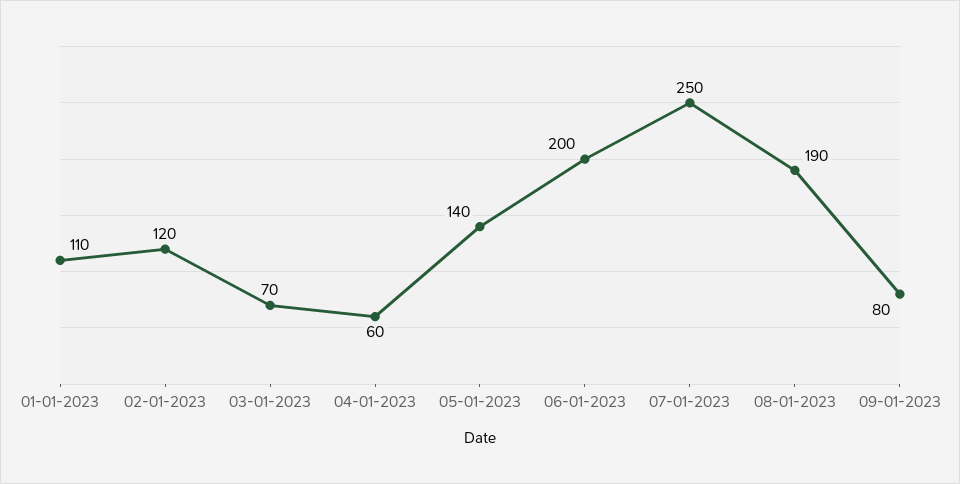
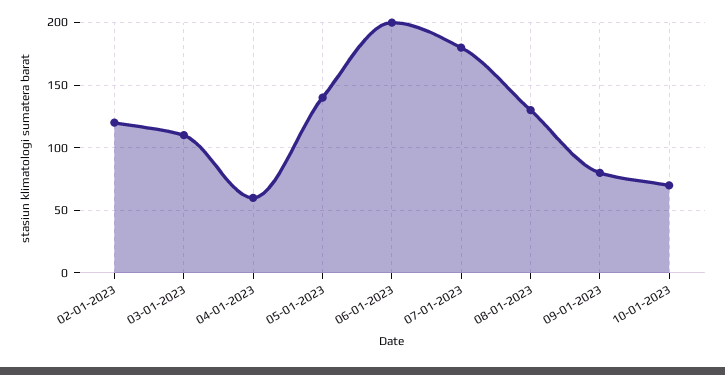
01-01-2023: 110 -> none
03-01-2023: 70 -> 110
07-01-2023: 250 -> 180
08-01-2023: 190 -> 130
10-01-2023: none -> 70

